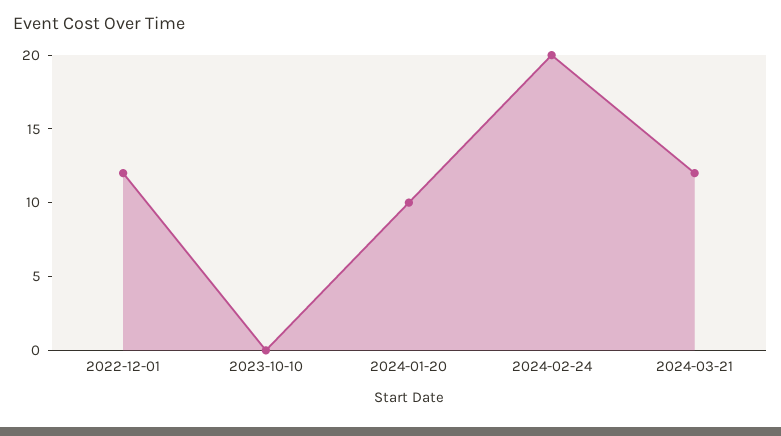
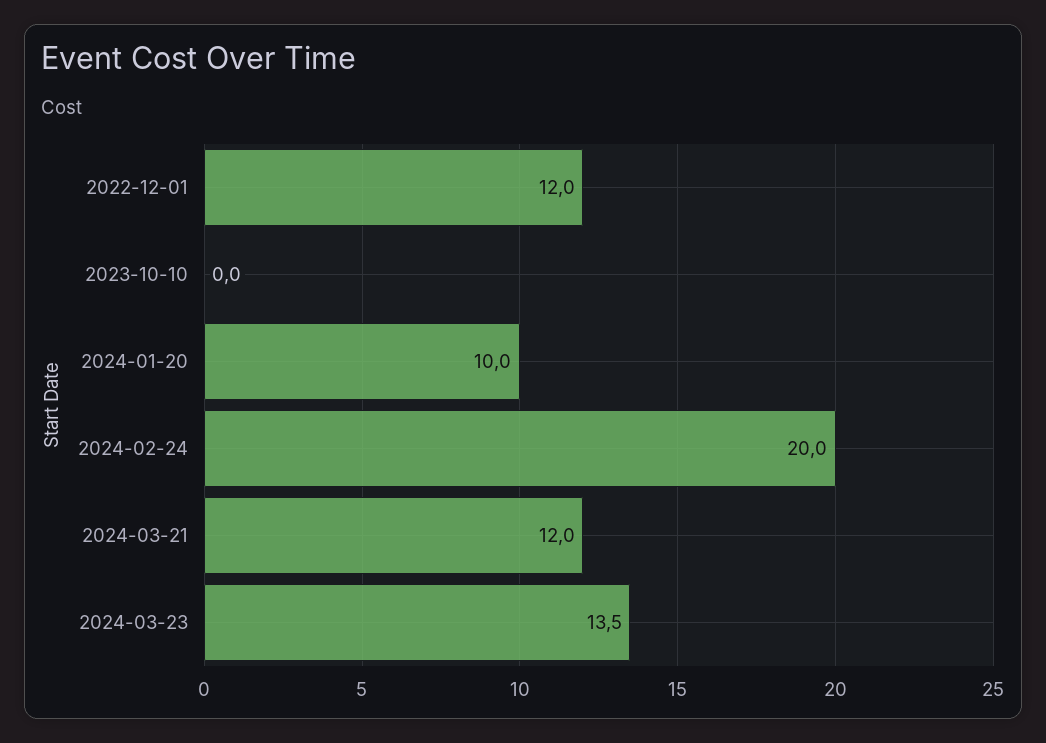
2024-03-23: none -> 13.5

